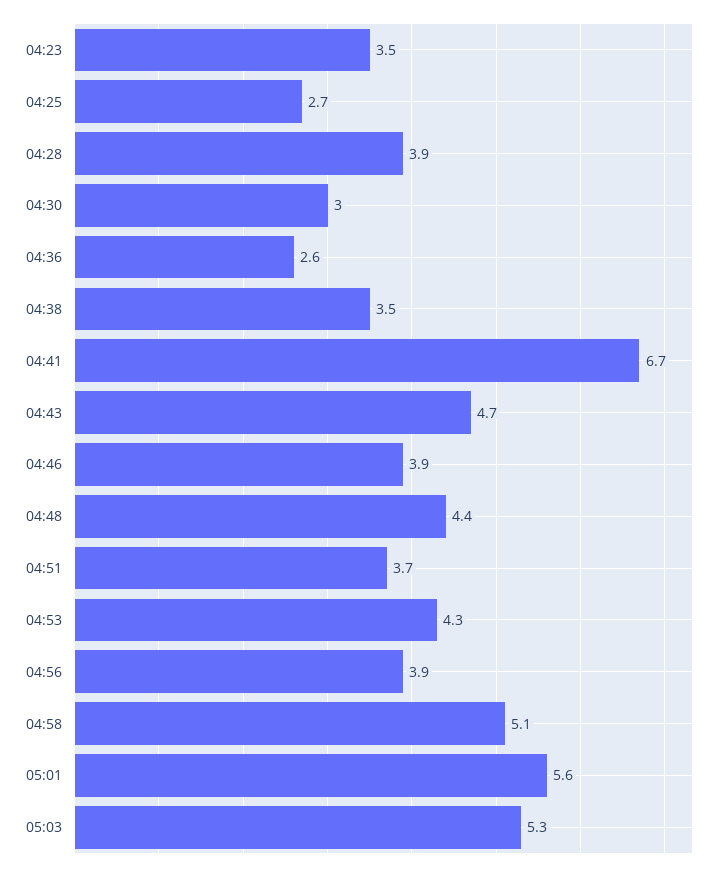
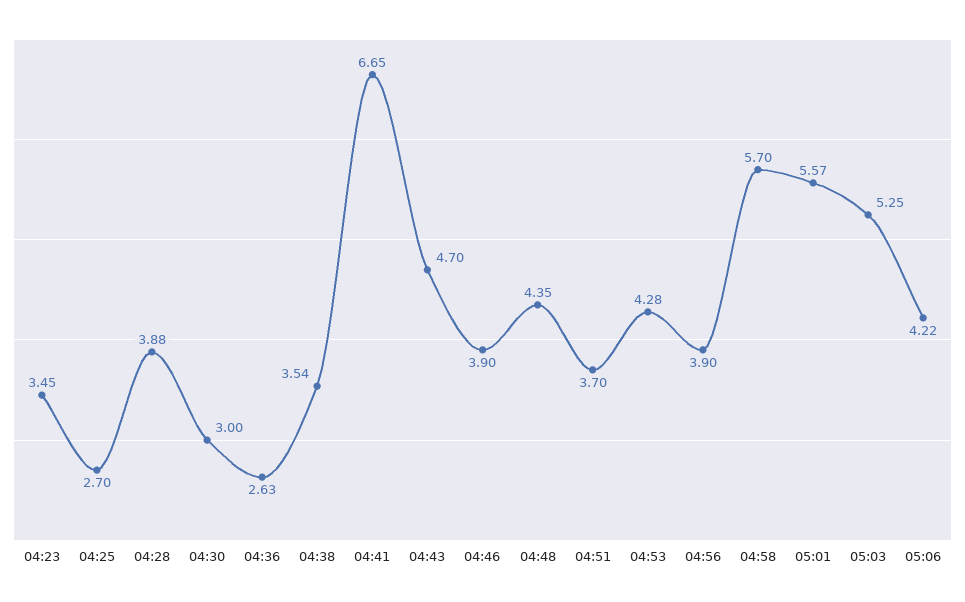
04:58: 5.1 -> 5.7
05:06: none -> 4.22

